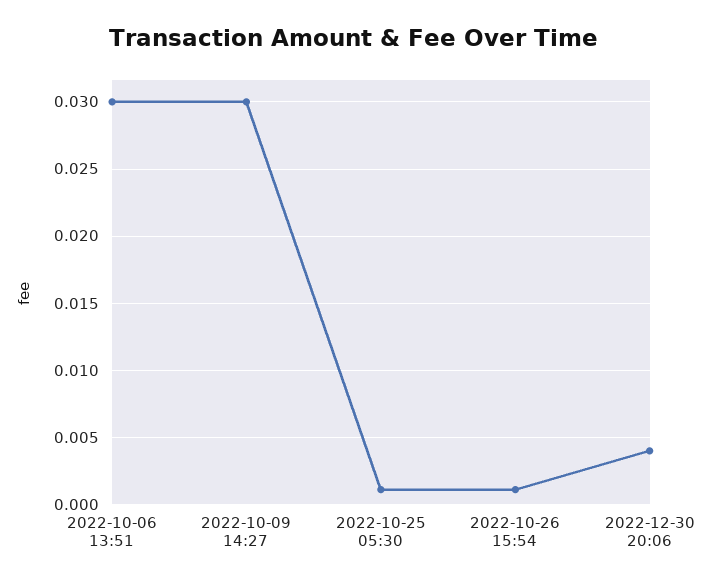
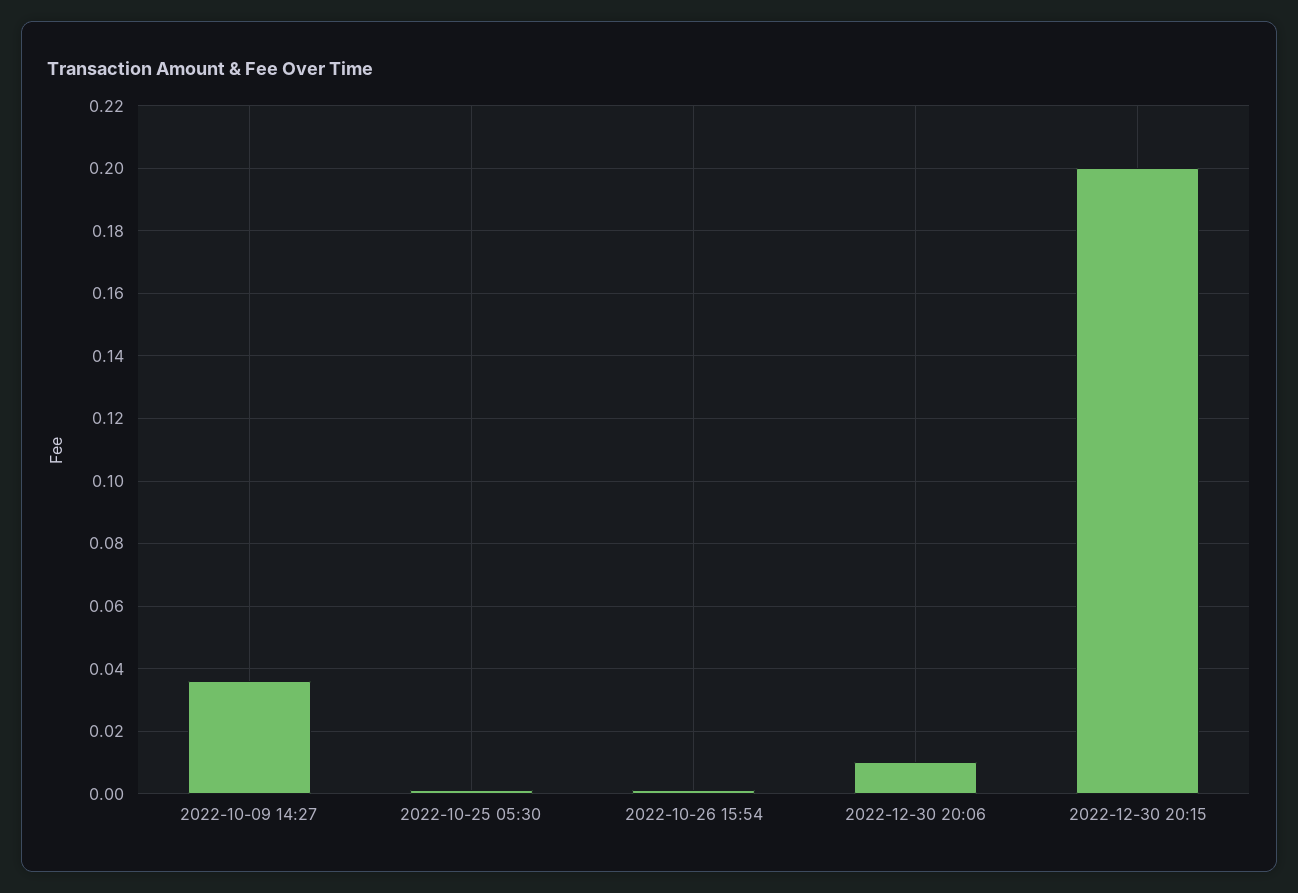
2022-10-06 13:51: 0.03 -> none
2022-10-09 14:27: 0.03 -> 0.036
2022-12-30 20:06: 0.004 -> 0.01
2022-12-30 20:15: none -> 0.2

